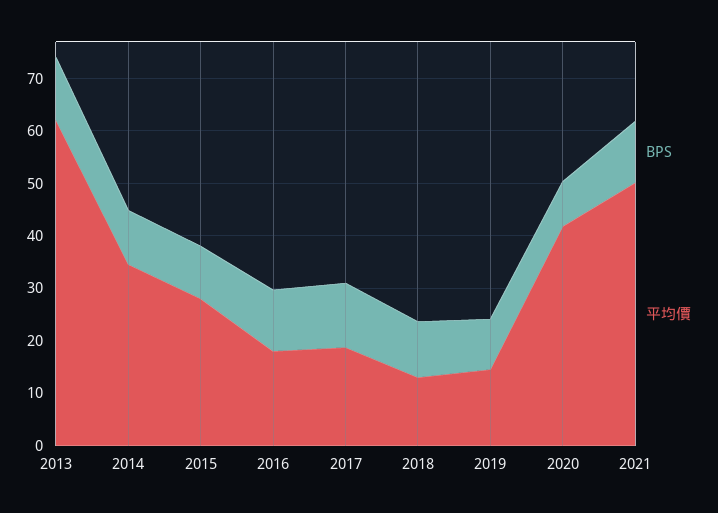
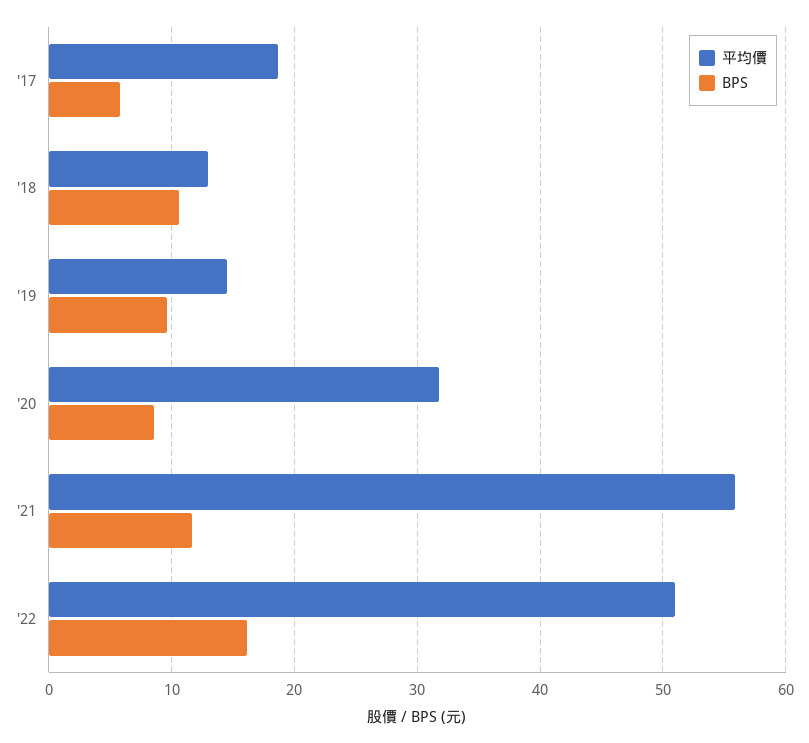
BPS, 2013: 12 -> none
平均價, 2013: 62 -> none
BPS, 2014: 10 -> none
平均價, 2014: 34 -> none
BPS, 2015: 10 -> none
平均價, 2015: 28 -> none
BPS, 2016: 12 -> none
平均價, 2016: 18 -> none
BPS, 2017: 12 -> 6
平均價, 2020: 42 -> 32
平均價, 2021: 50 -> 56
平均價, '22: none -> 51
BPS, '22: none -> 16

